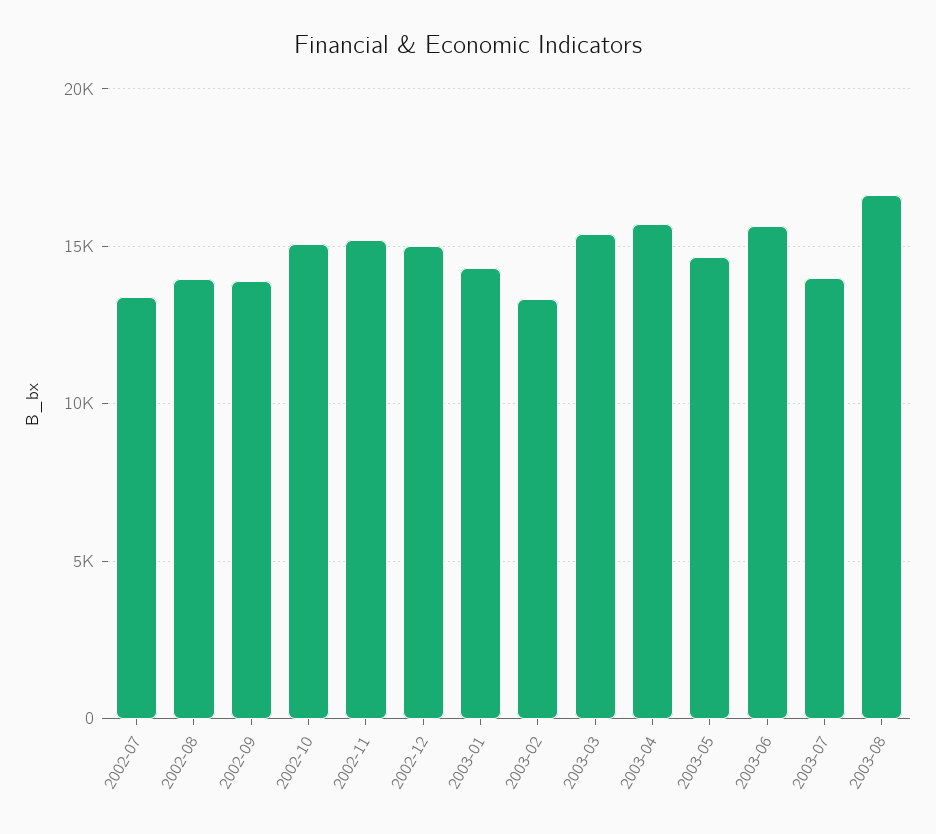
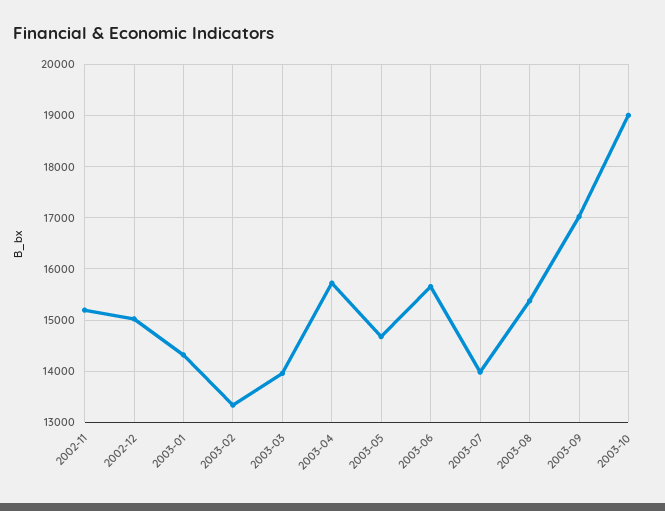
2002-07: 13500 -> none
2002-08: 14000 -> none
2002-09: 14000 -> none
2002-10: 15000 -> none
2003-03: 15500 -> 14000
2003-08: 16500 -> 15400
2003-09: none -> 17000
2003-10: none -> 19000

